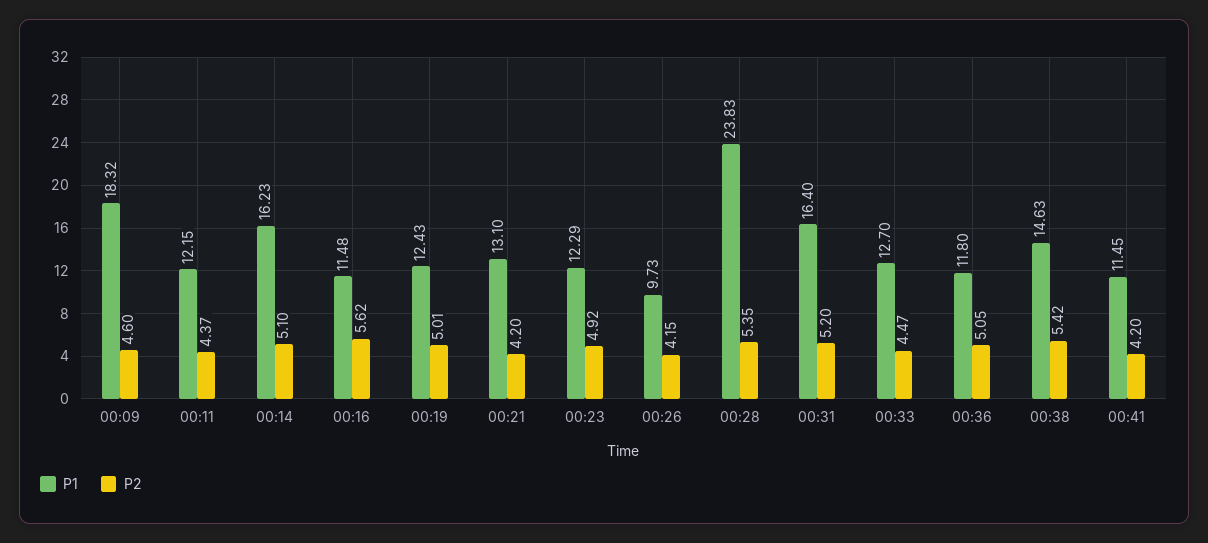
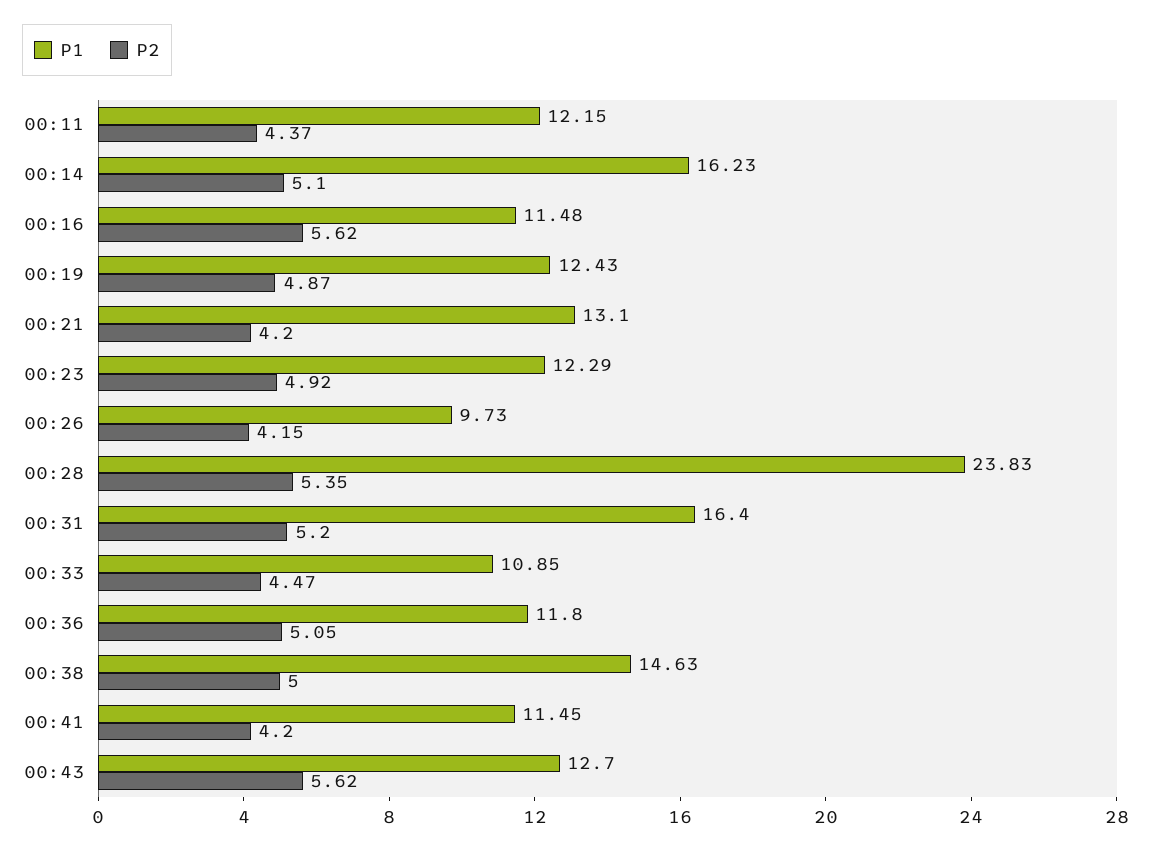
P1, 00:09: 18.32 -> none
P2, 00:09: 4.6 -> none
P2, 00:19: 5.01 -> 4.87
P1, 00:33: 12.7 -> 10.85
P2, 00:38: 5.42 -> 5
P1, 00:43: none -> 12.7
P2, 00:43: none -> 5.62

